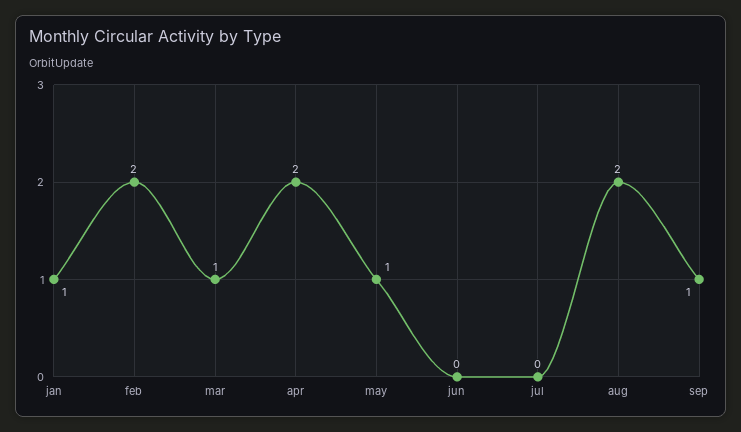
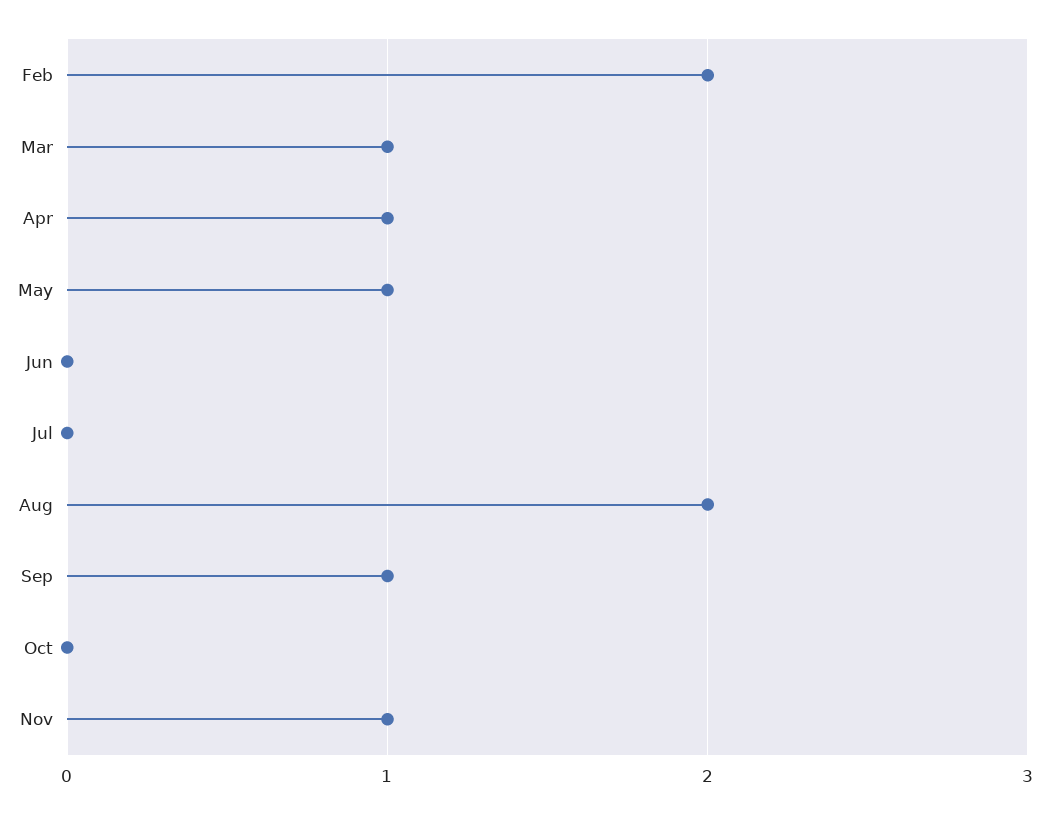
jan: 1 -> none
apr: 2 -> 1
Oct: none -> 0
Nov: none -> 1

